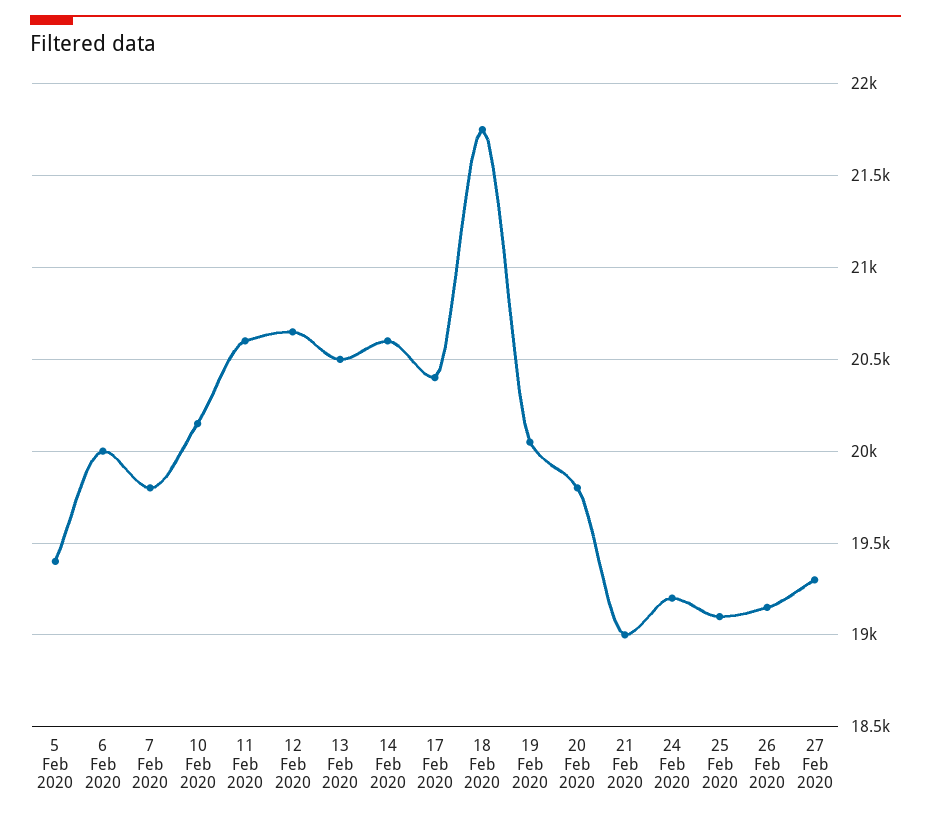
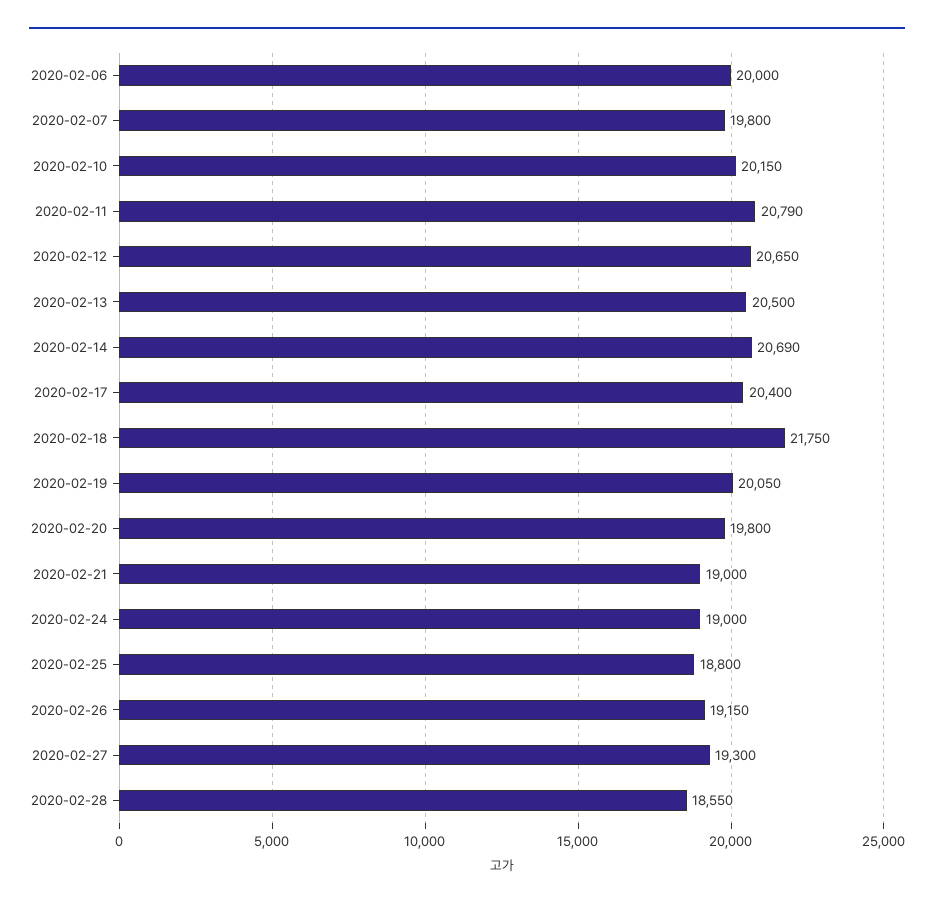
5 Feb 2020: 19400 -> none
11 Feb 2020: 20600 -> 20790
14 Feb 2020: 20600 -> 20690
24 Feb 2020: 19200 -> 19000
25 Feb 2020: 19100 -> 18800
2020-02-28: none -> 18550

